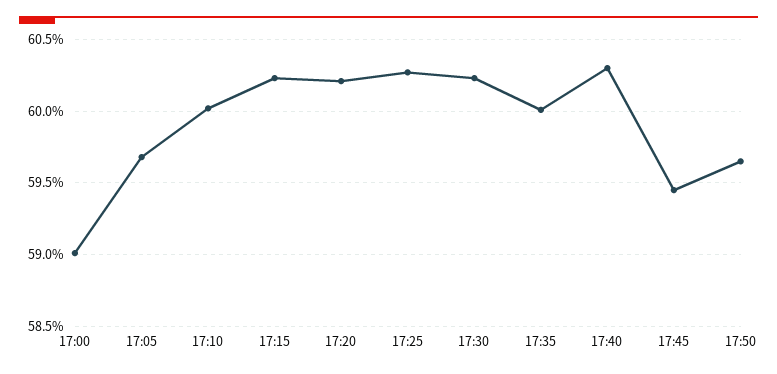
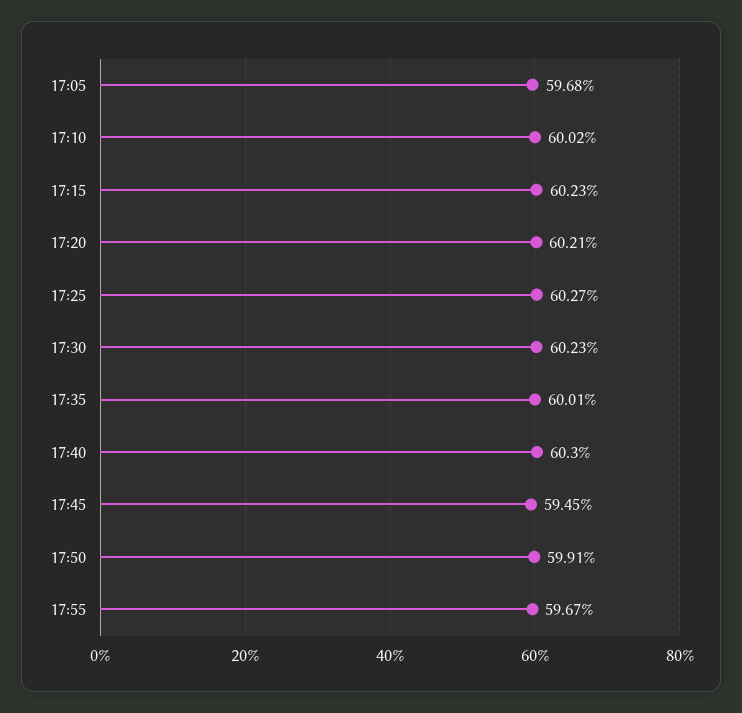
17:00: 59 -> none
17:50: 59.65 -> 59.91
17:55: none -> 59.67

